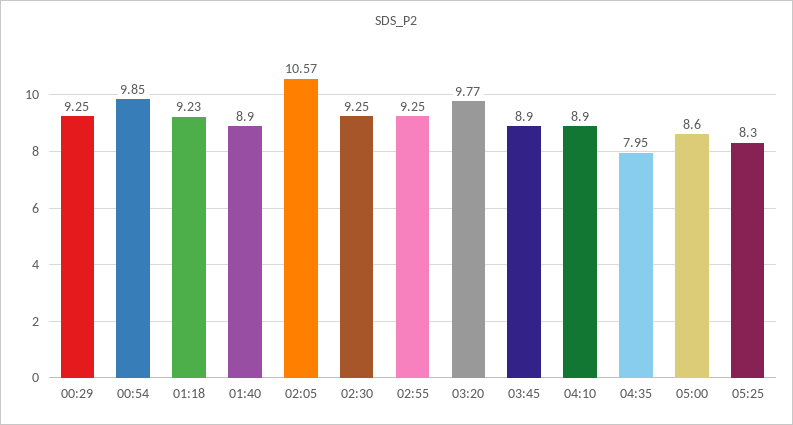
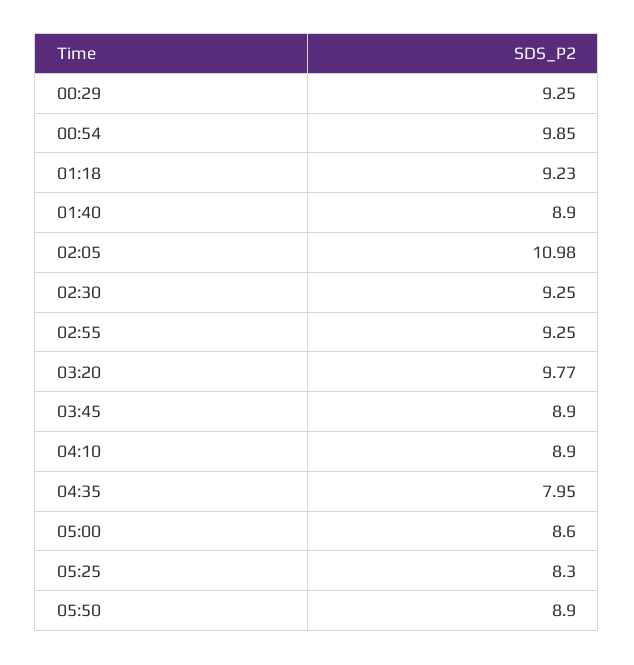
02:05: 10.57 -> 10.98
05:50: none -> 8.9

